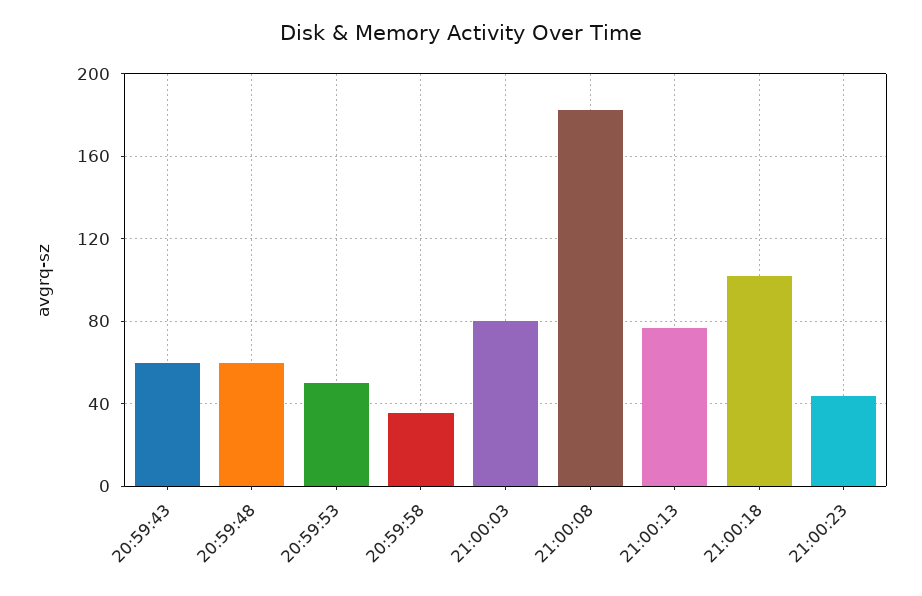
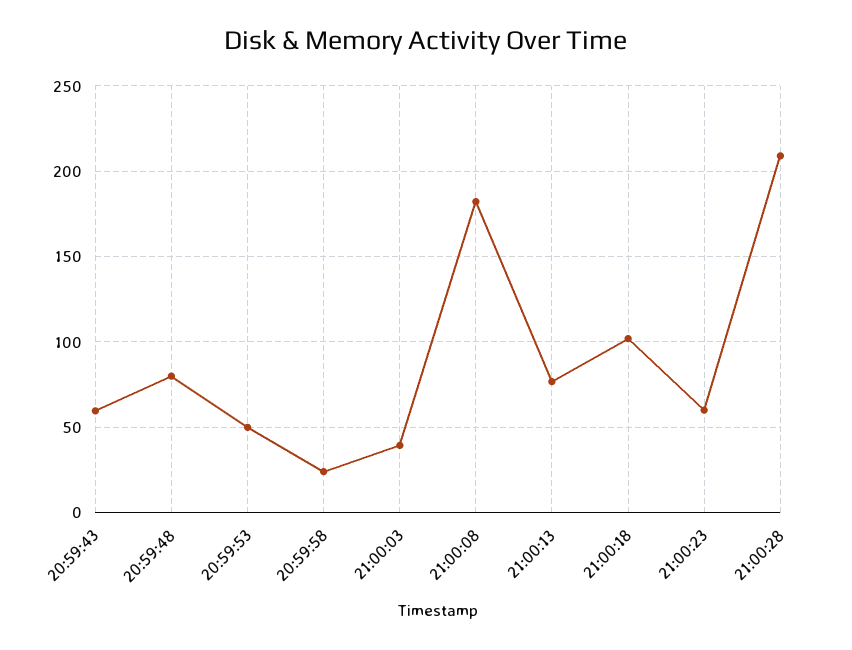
20:59:48: 60 -> 80
20:59:58: 35 -> 25
21:00:03: 80 -> 40
21:00:23: 45 -> 60
21:00:28: none -> 210

